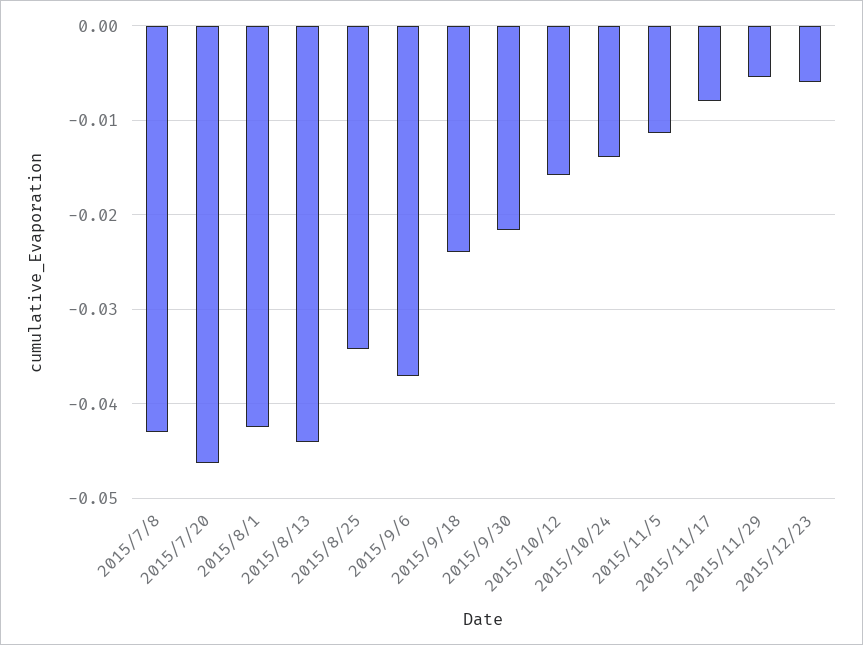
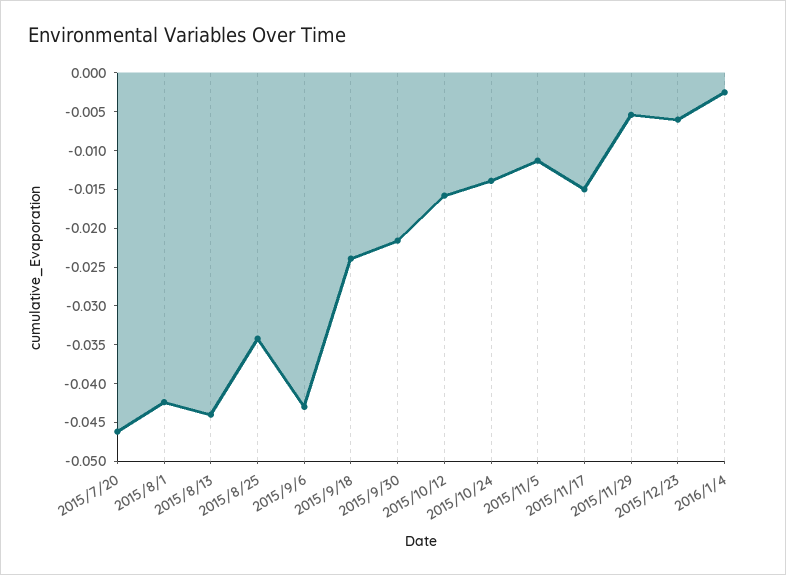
2015/7/8: -0.043 -> none
2015/9/6: -0.037 -> -0.0425
2015/11/17: -0.008 -> -0.015
2016/1/4: none -> -0.0025

